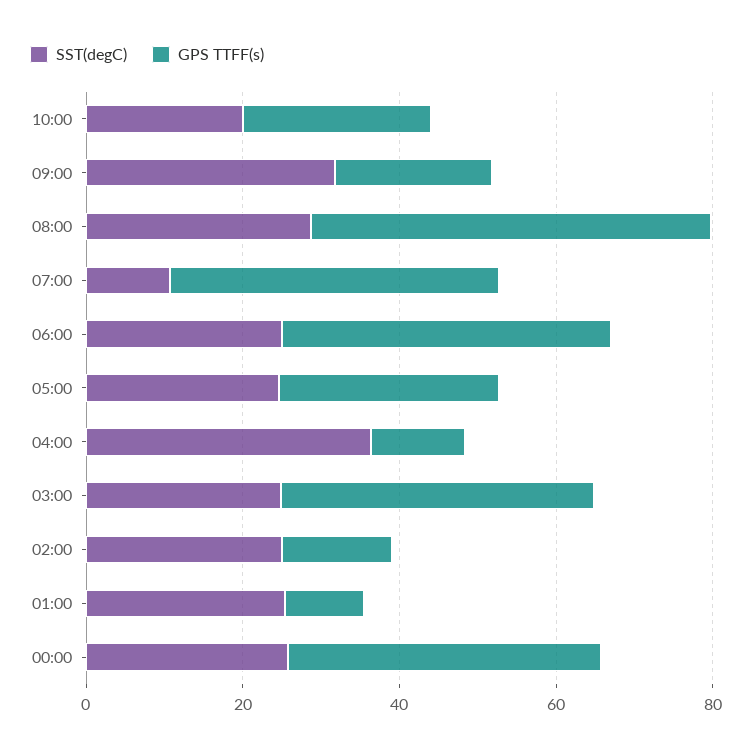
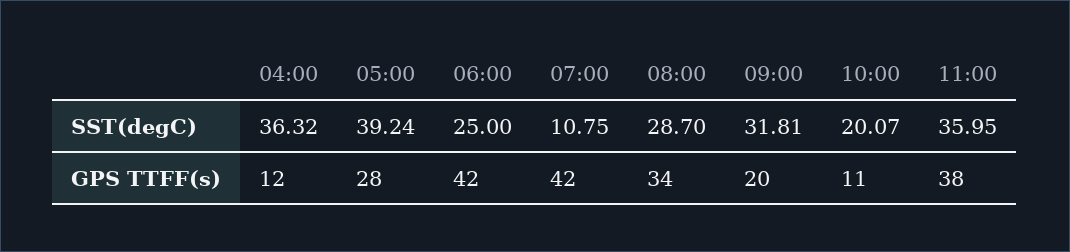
GPS TTFF(s), 10:00: 25 -> 11
GPS TTFF(s), 08:00: 50 -> 34
SST(degC), 05:00: 25 -> 39.24
SST(degC), 03:00: 25 -> none
GPS TTFF(s), 03:00: 40 -> none
SST(degC), 02:00: 25 -> none
GPS TTFF(s), 02:00: 15 -> none
SST(degC), 01:00: 25 -> none
GPS TTFF(s), 01:00: 10 -> none
SST(degC), 00:00: 25 -> none
GPS TTFF(s), 00:00: 40 -> none
SST(degC), 11:00: none -> 35.95
GPS TTFF(s), 11:00: none -> 38

